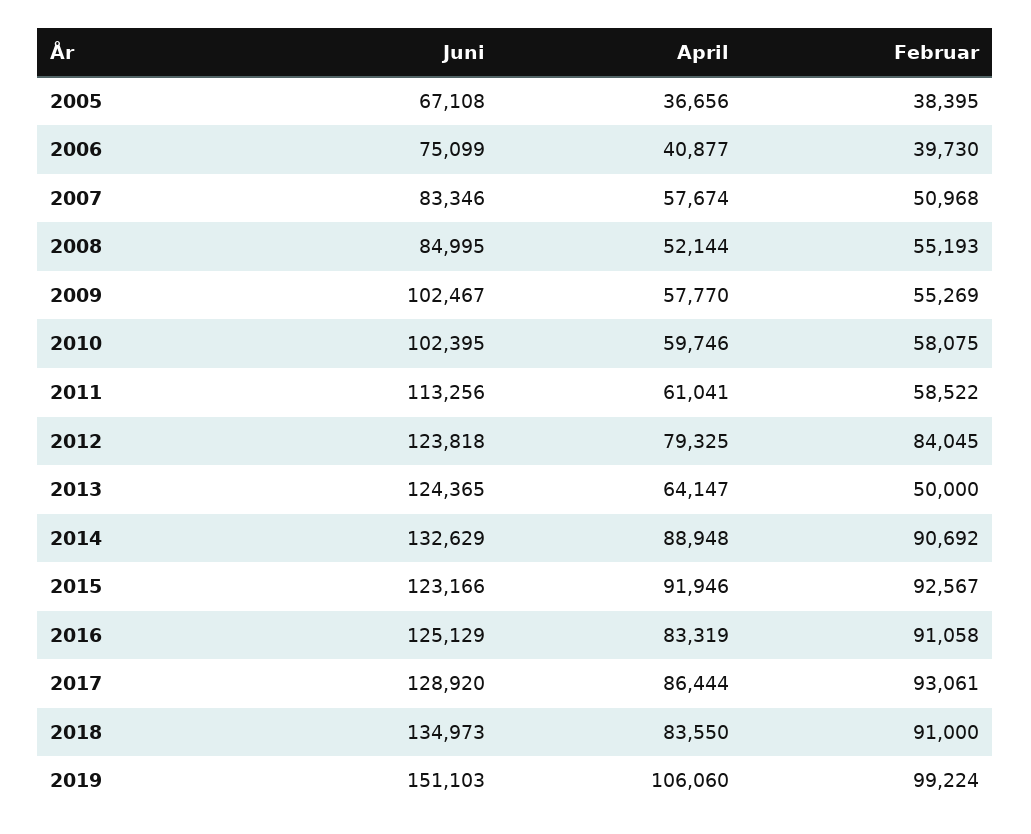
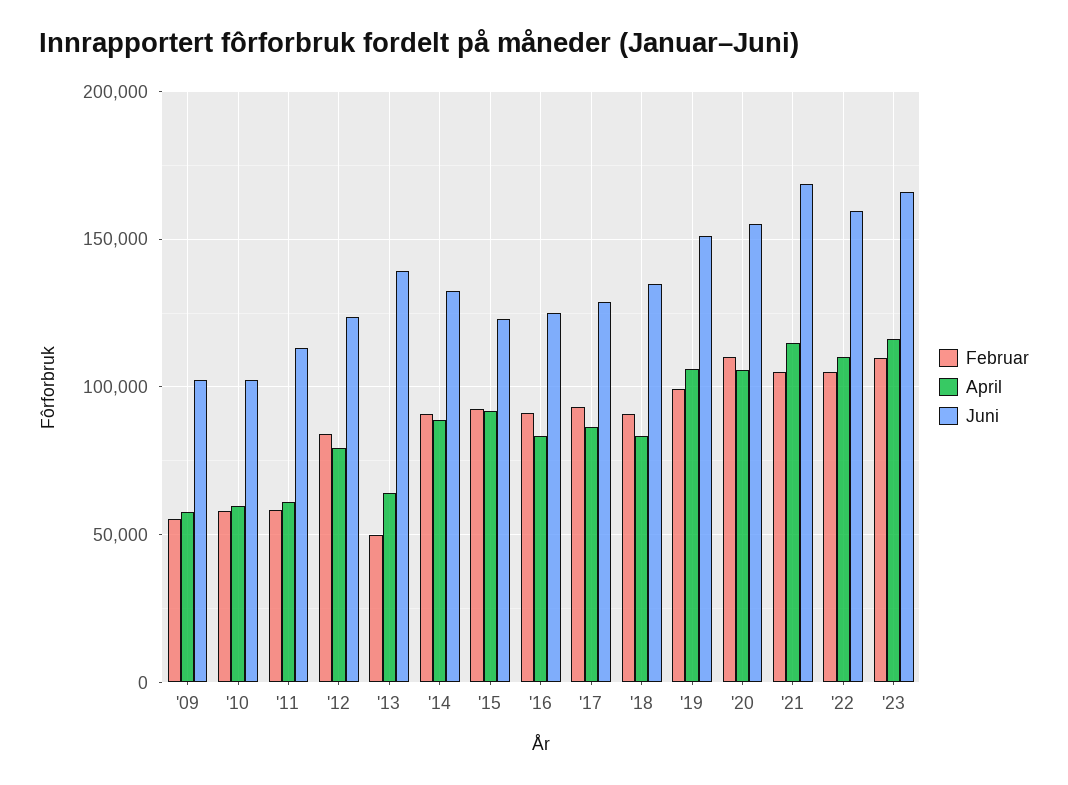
Juni, 2005: 67108 -> none
April, 2005: 36656 -> none
Februar, 2005: 38395 -> none
Juni, 2006: 75099 -> none
April, 2006: 40877 -> none
Februar, 2006: 39730 -> none
Juni, 2007: 83346 -> none
April, 2007: 57674 -> none
Februar, 2007: 50968 -> none
Juni, 2008: 84995 -> none
April, 2008: 52144 -> none
Februar, 2008: 55193 -> none
Juni, 2013: 124365 -> 140000
Februar, '20: none -> 110000
April, '20: none -> 105000
Juni, '20: none -> 155000
Februar, '21: none -> 105000
April, '21: none -> 115000
Juni, '21: none -> 170000
Februar, '22: none -> 105000
April, '22: none -> 110000
Juni, '22: none -> 160000
Februar, '23: none -> 110000
April, '23: none -> 115000
Juni, '23: none -> 165000

